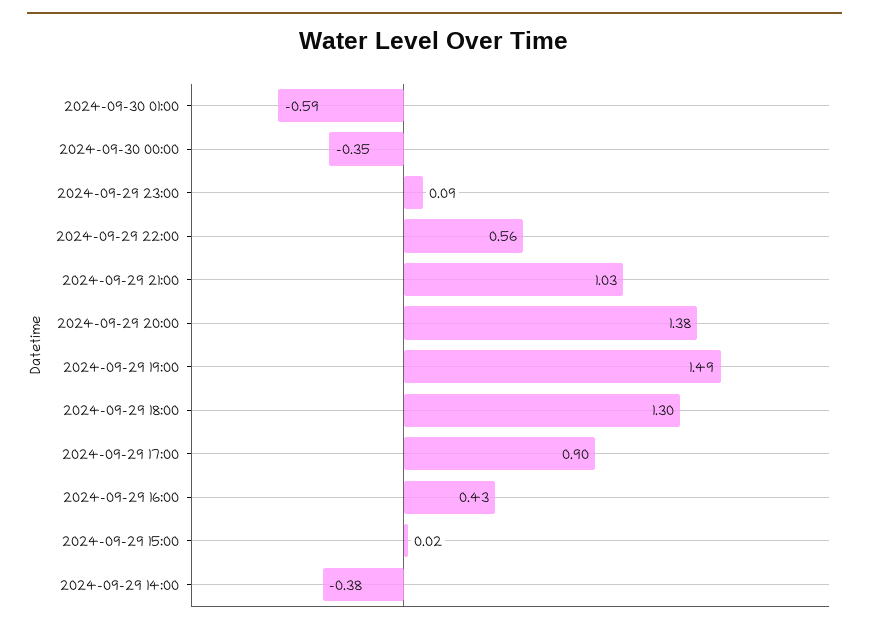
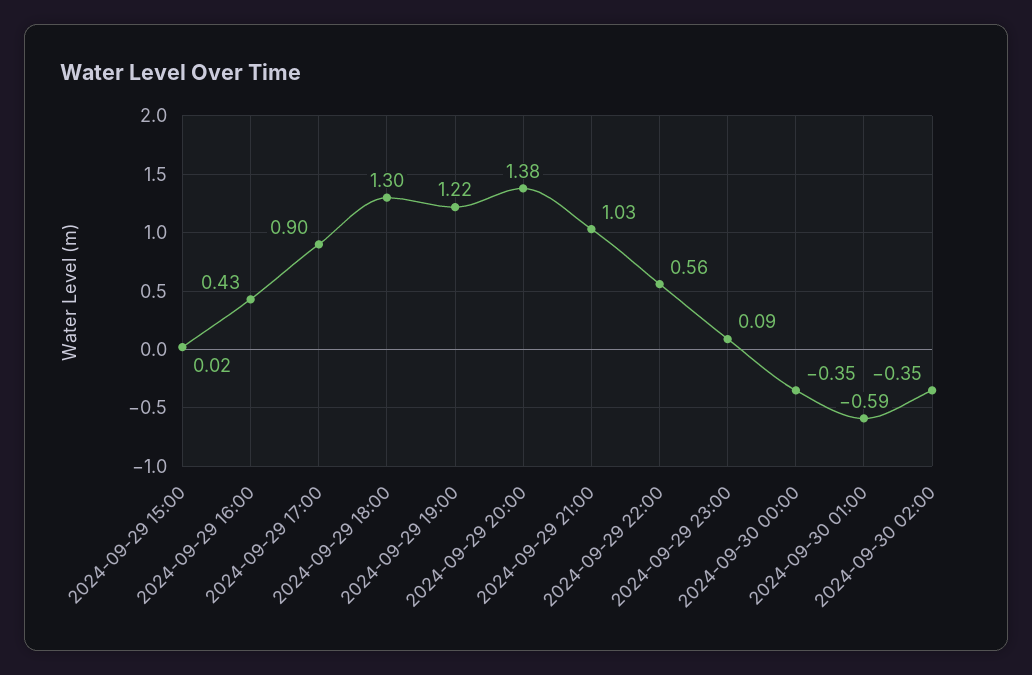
2024-09-29 19:00: 1.49 -> 1.22
2024-09-29 14:00: -0.38 -> none
2024-09-30 02:00: none -> -0.35

